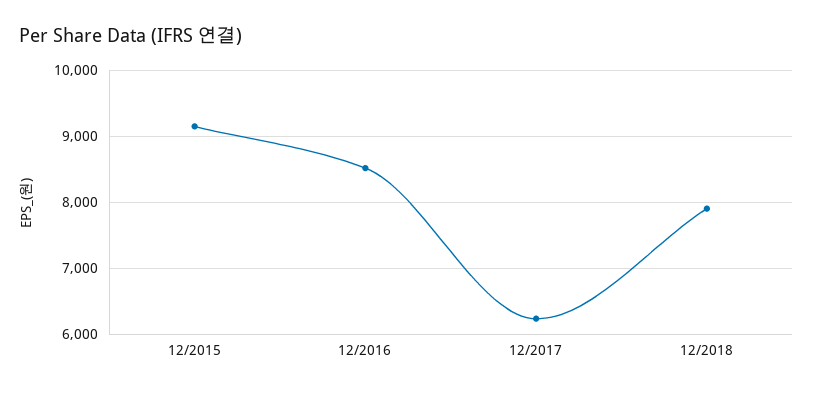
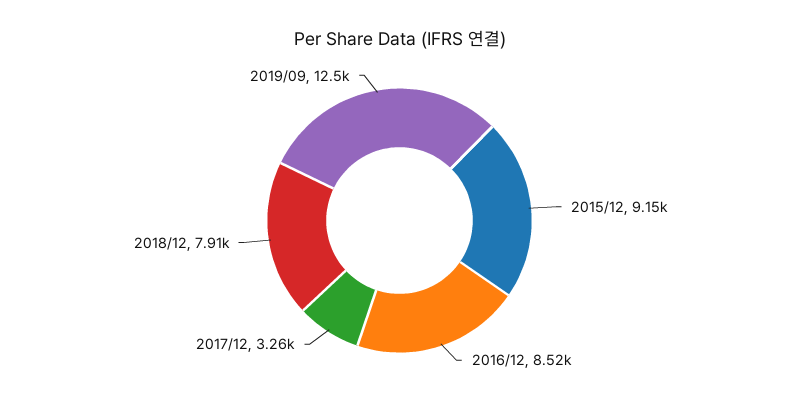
12/2017: 6200 -> 3260
2019/09: none -> 12500

